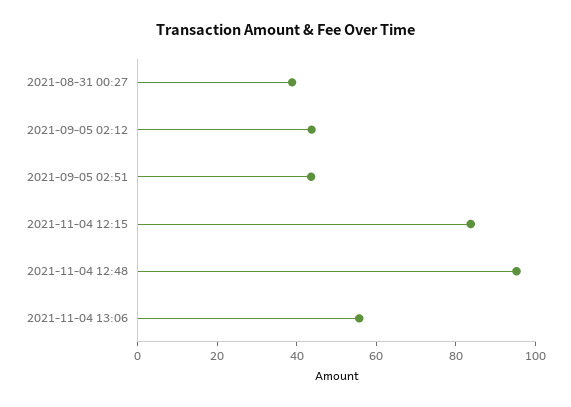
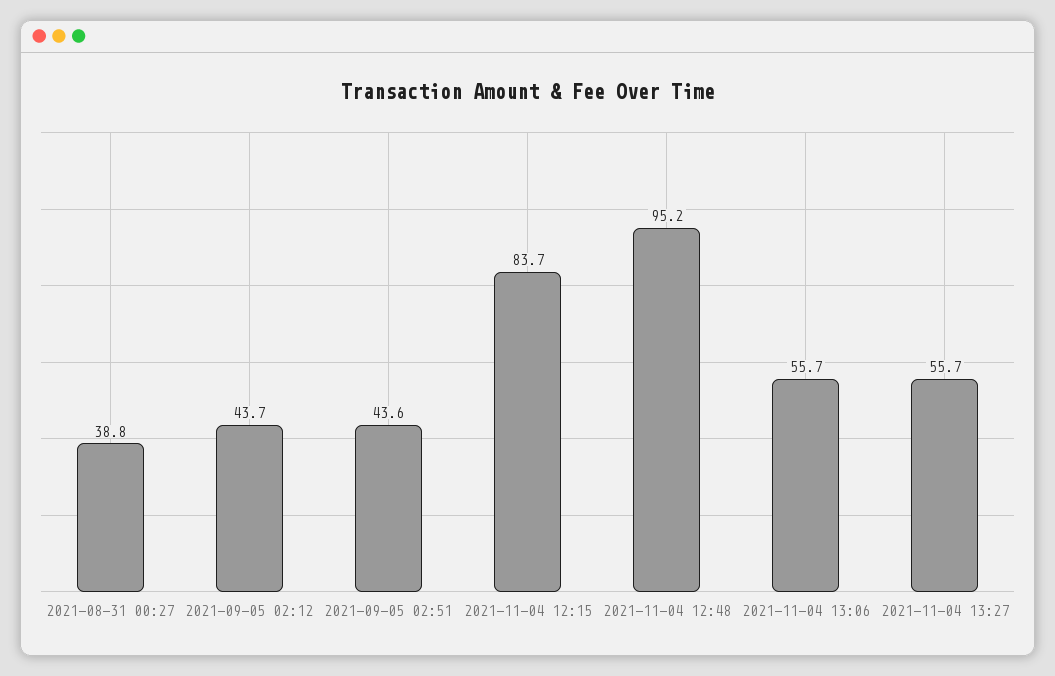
2021-11-04 13:27: none -> 55.7

